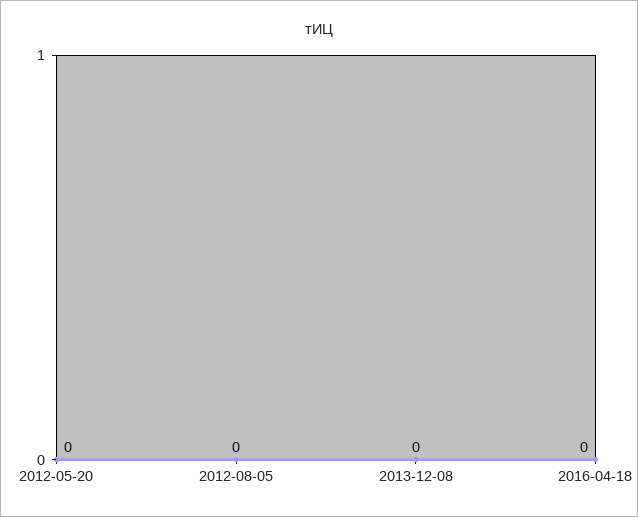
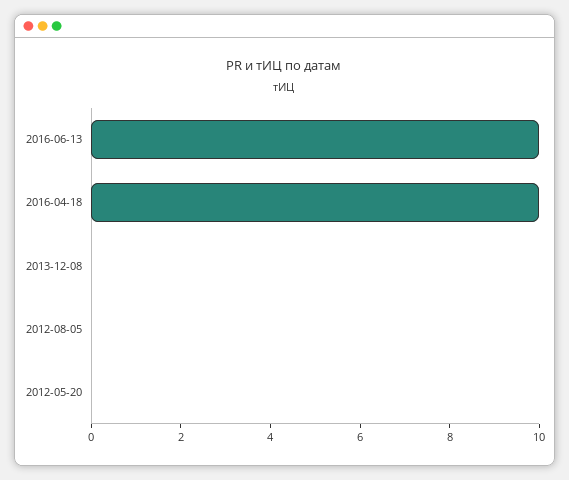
2016-04-18: 0 -> 10
2016-06-13: none -> 10

